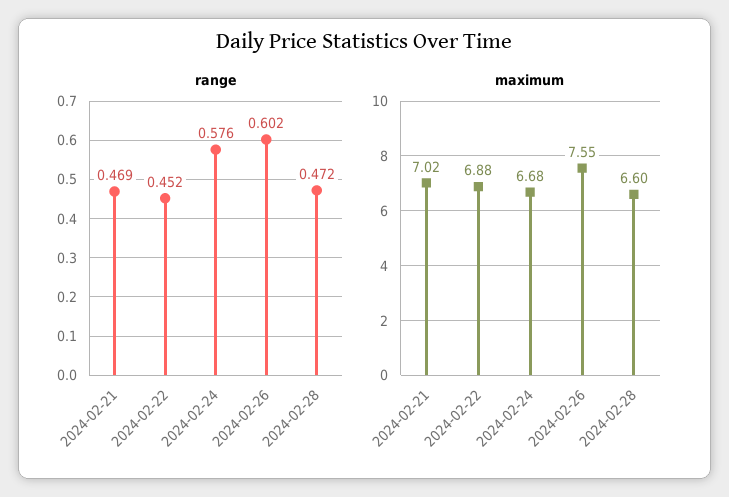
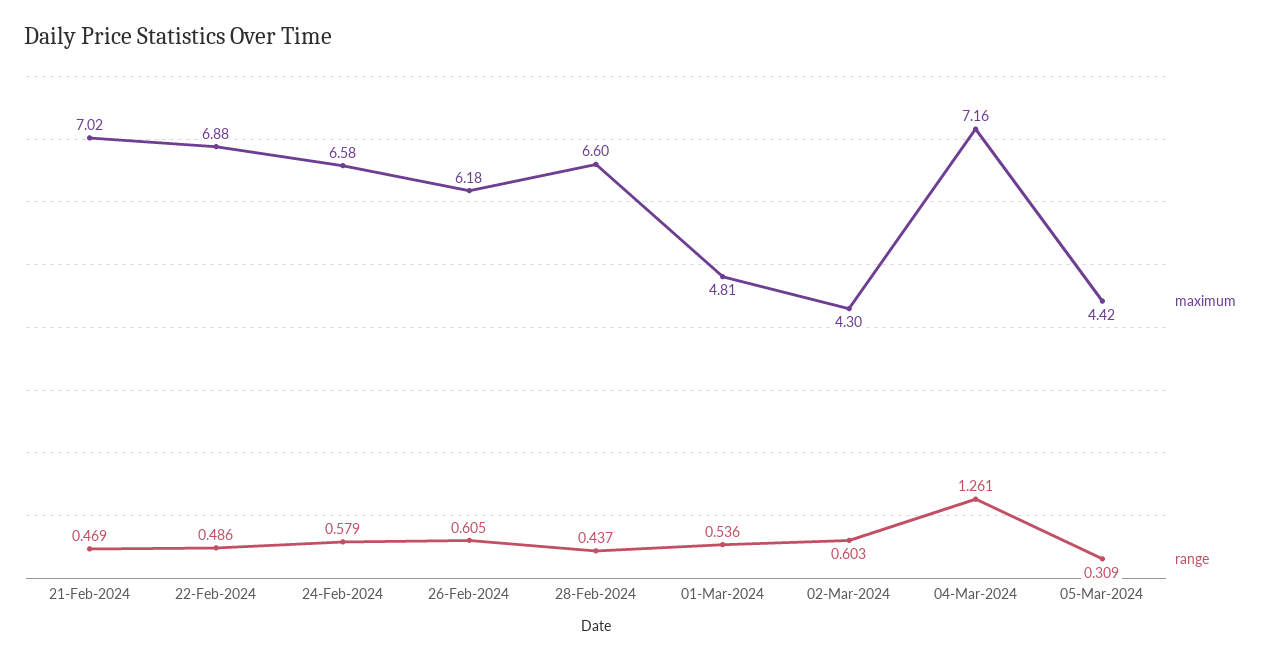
range, 2024-02-22: 0.452 -> 0.486
range, 2024-02-24: 0.576 -> 0.579
range, 2024-02-26: 0.602 -> 0.605
range, 2024-02-28: 0.472 -> 0.437
maximum, 2024-02-24: 6.68 -> 6.58
maximum, 2024-02-26: 7.55 -> 6.18
maximum, 01-Mar-2024: none -> 4.81
range, 01-Mar-2024: none -> 0.536
maximum, 02-Mar-2024: none -> 4.3
range, 02-Mar-2024: none -> 0.603
maximum, 04-Mar-2024: none -> 7.16
range, 04-Mar-2024: none -> 1.261
maximum, 05-Mar-2024: none -> 4.42
range, 05-Mar-2024: none -> 0.309

